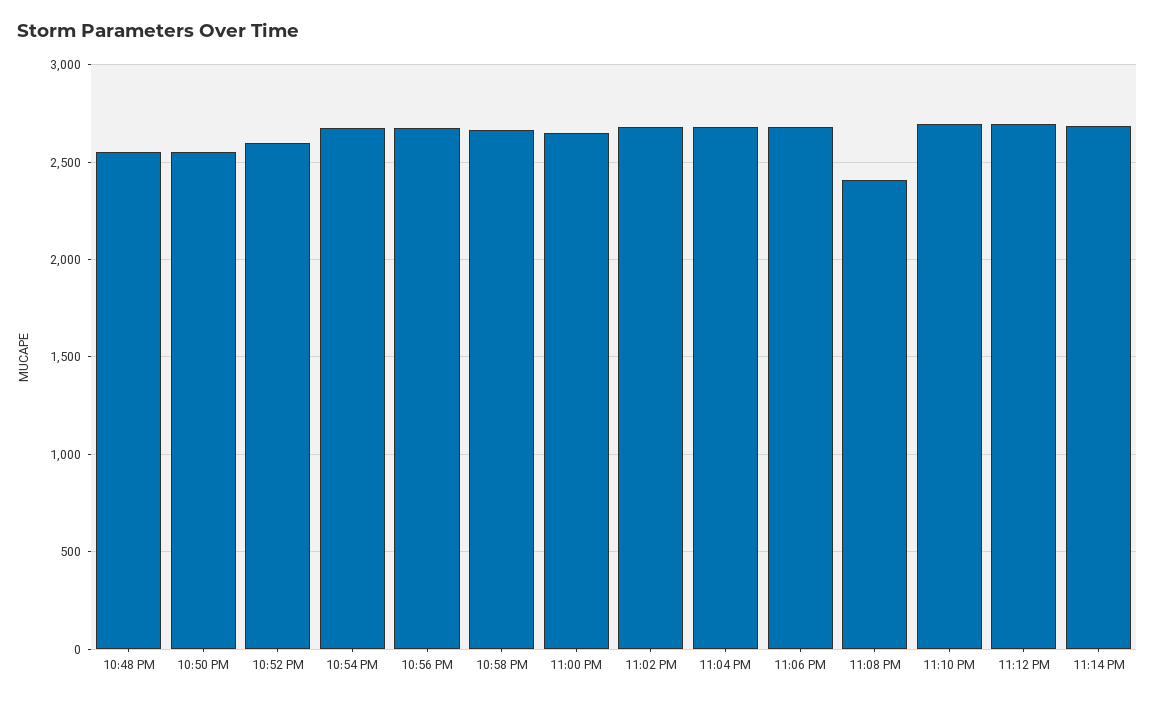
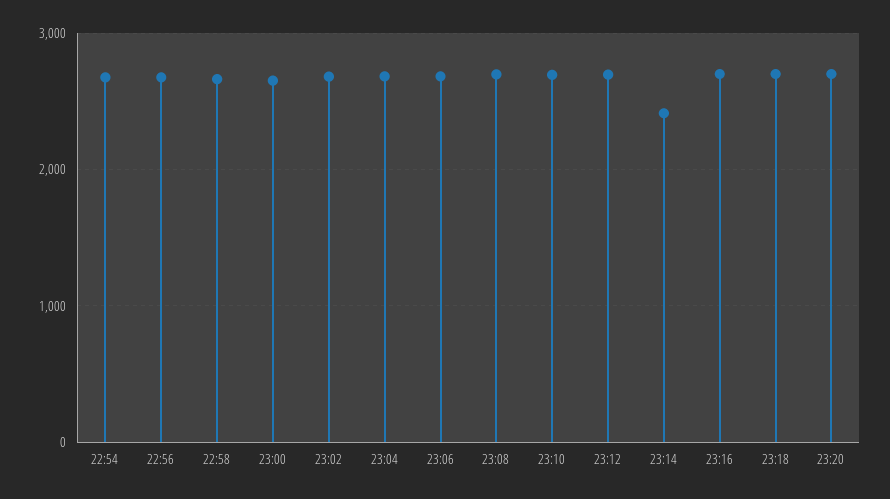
10:48 PM: 2550 -> none
10:50 PM: 2550 -> none
10:52 PM: 2600 -> none
11:08 PM: 2400 -> 2700
11:14 PM: 2700 -> 2400
23:16: none -> 2700
23:18: none -> 2700
23:20: none -> 2700

